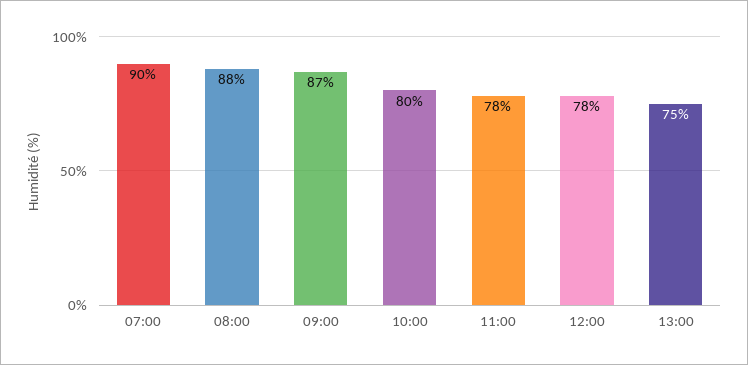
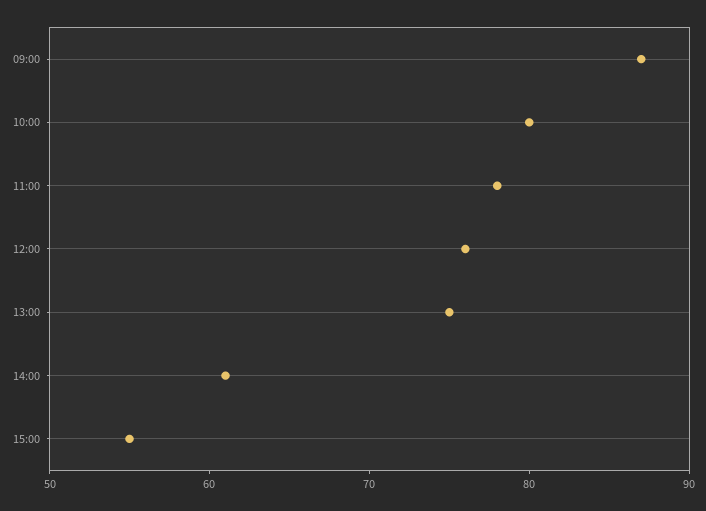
07:00: 90 -> none
08:00: 88 -> none
12:00: 78 -> 76
14:00: none -> 61
15:00: none -> 55

